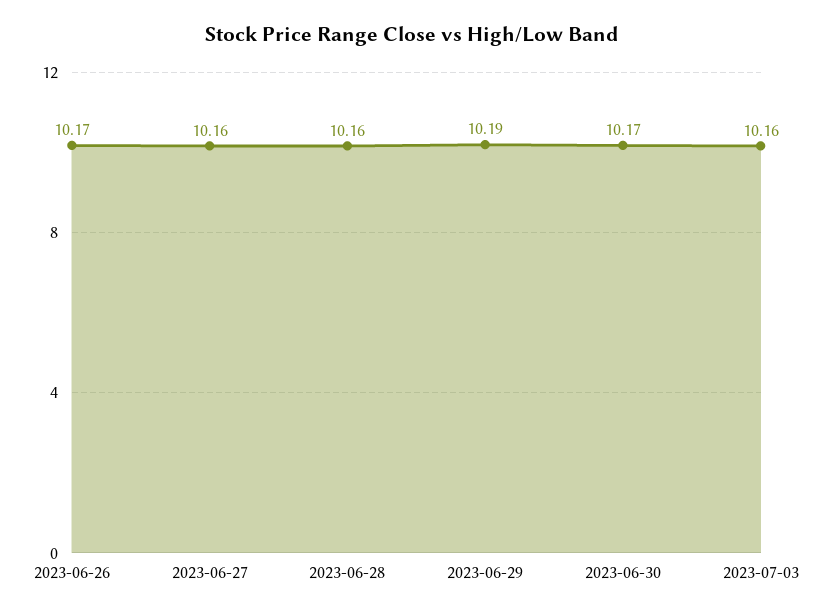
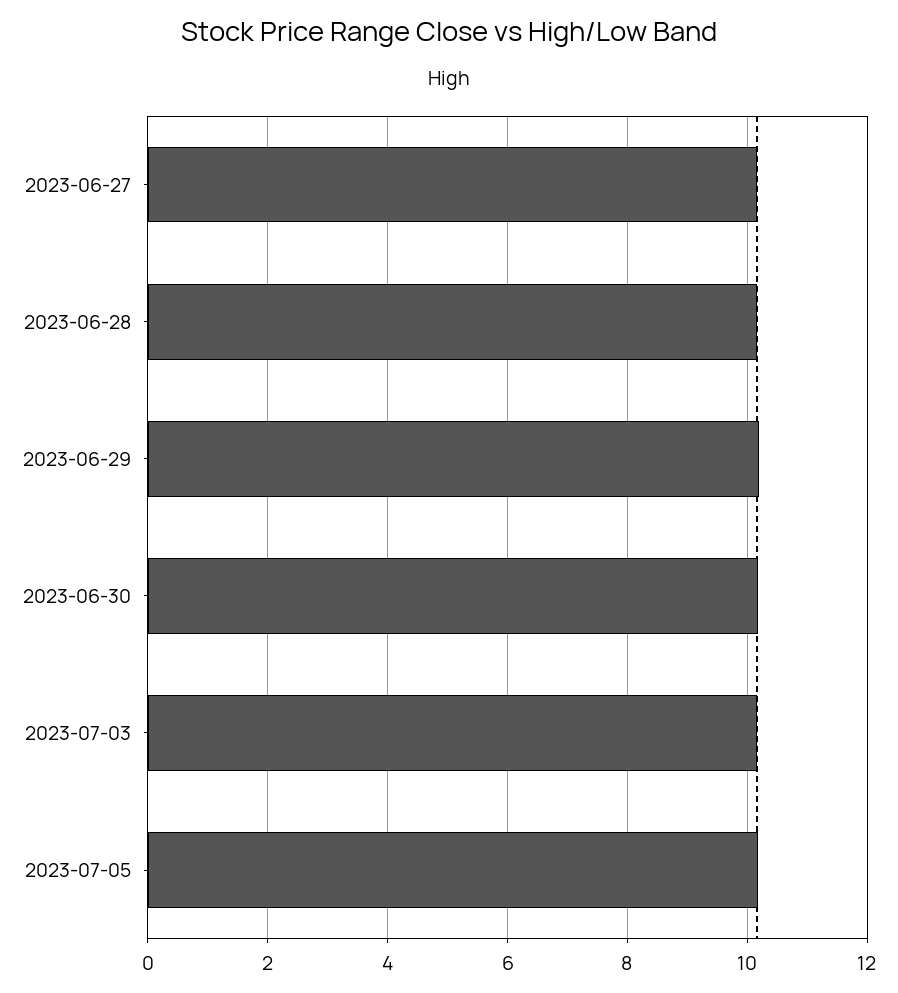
2023-06-26: 10.17 -> none
2023-07-05: none -> 10.2

